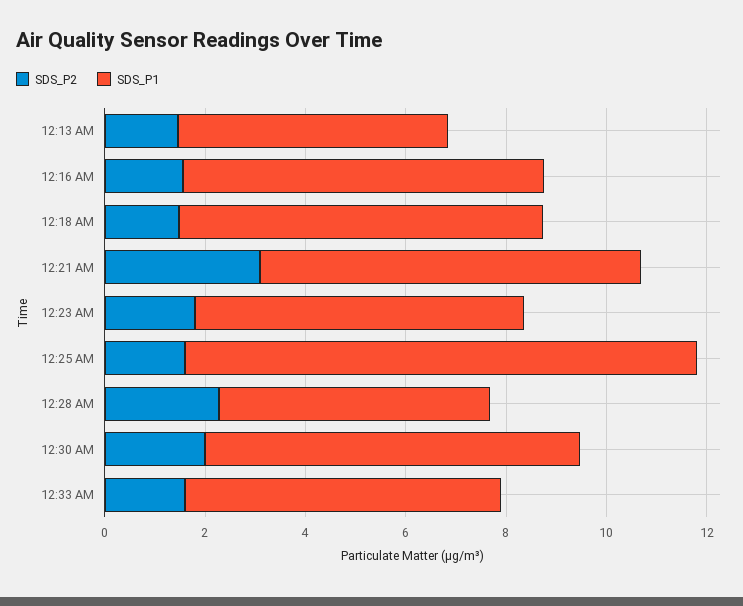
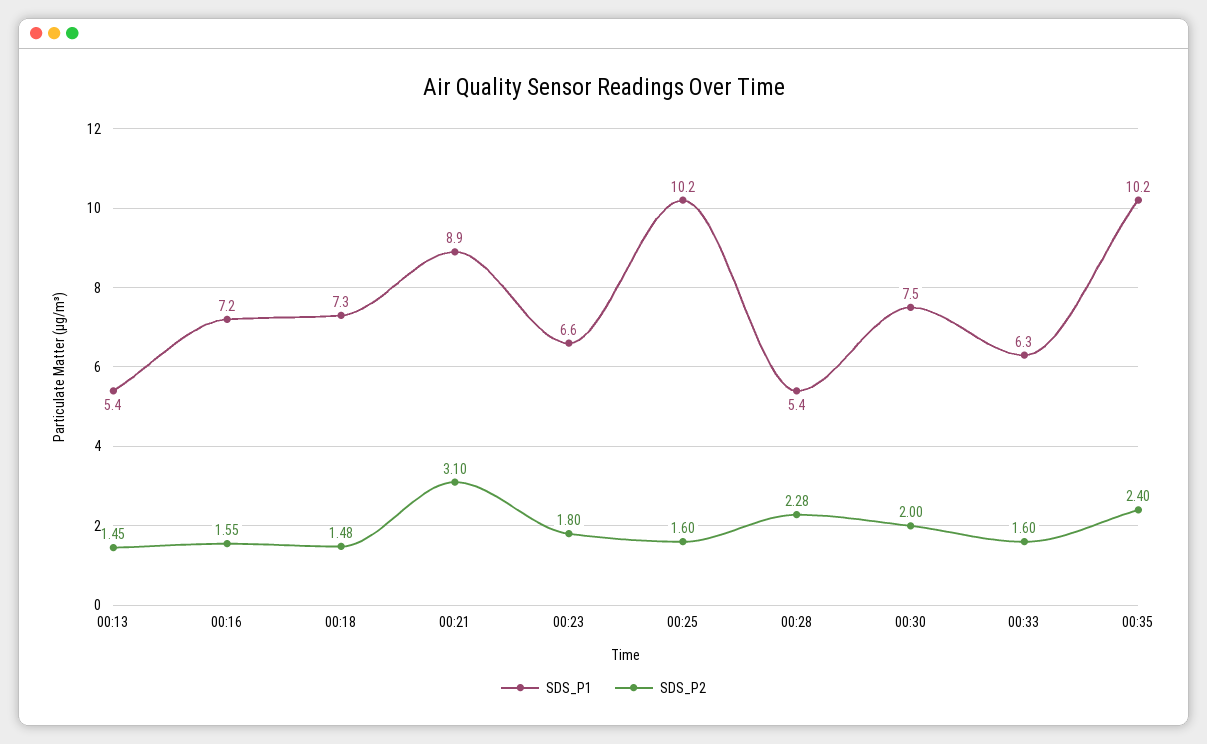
SDS_P1, 12:21 AM: 7.5 -> 8.9
SDS_P1, 00:35: none -> 10.2
SDS_P2, 00:35: none -> 2.4

